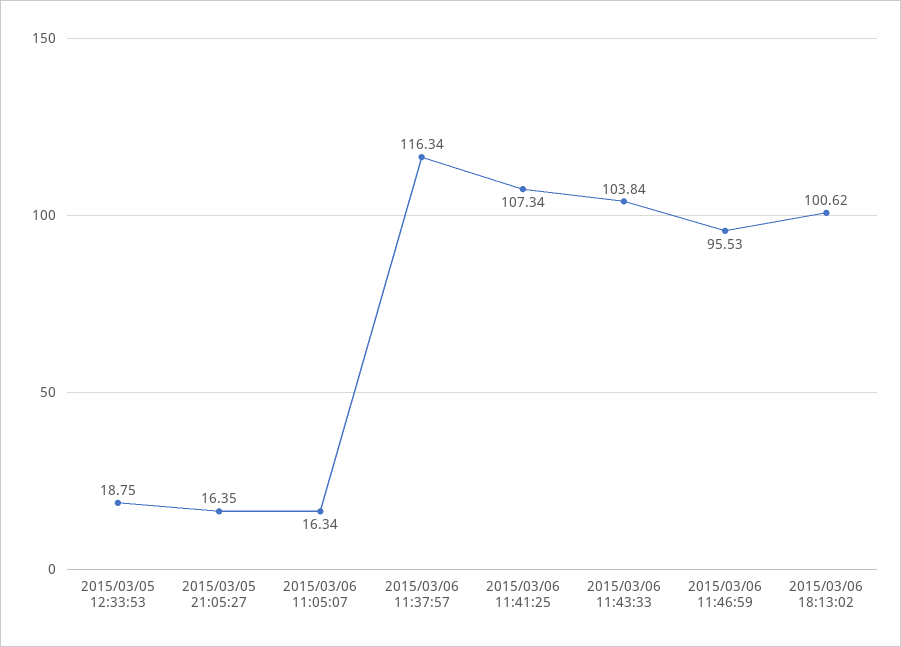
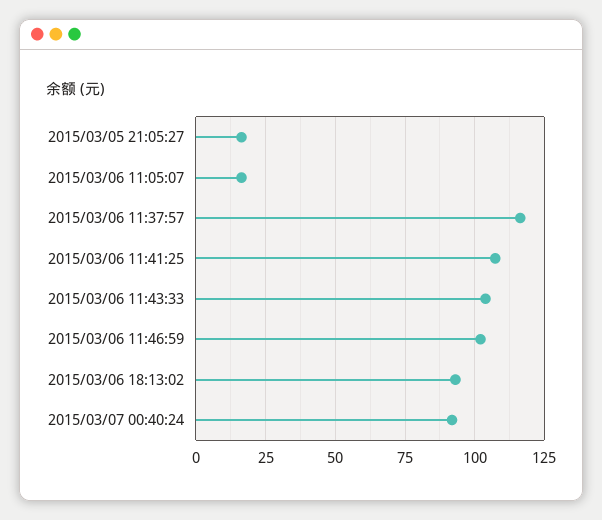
2015/03/05 12:33:53: 18.75 -> none
2015/03/06 11:46:59: 95.53 -> 102.5
2015/03/06 18:13:02: 100.62 -> 92.5
2015/03/07 00:40:24: none -> 92.5

